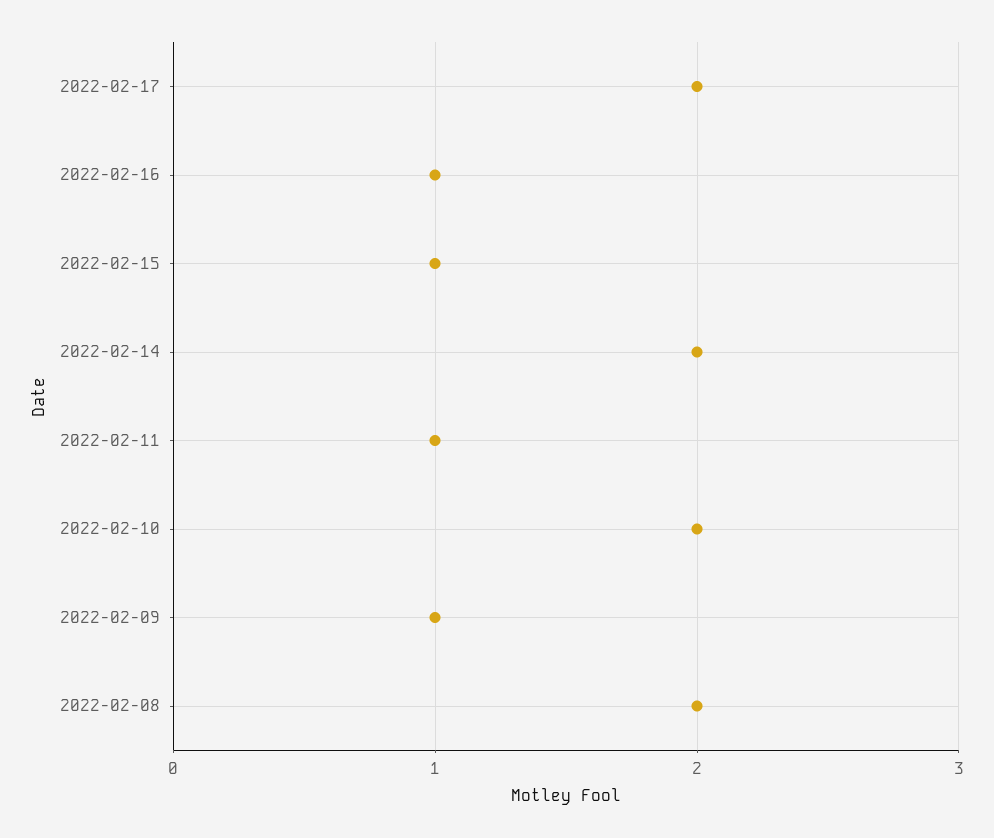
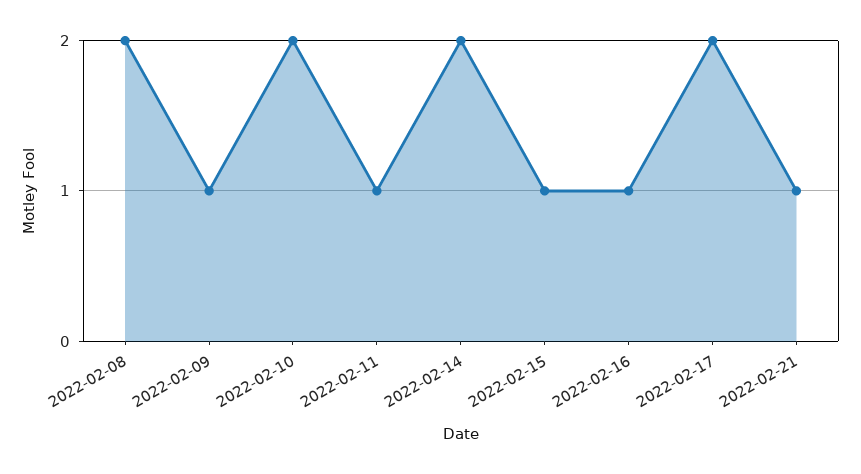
2022-02-21: none -> 1

